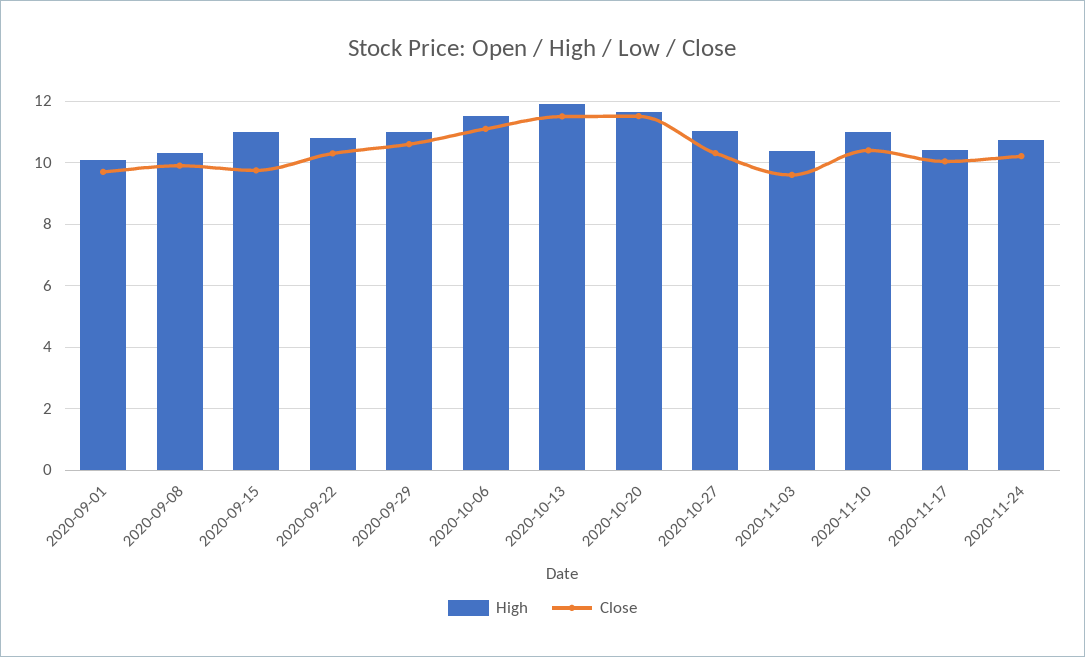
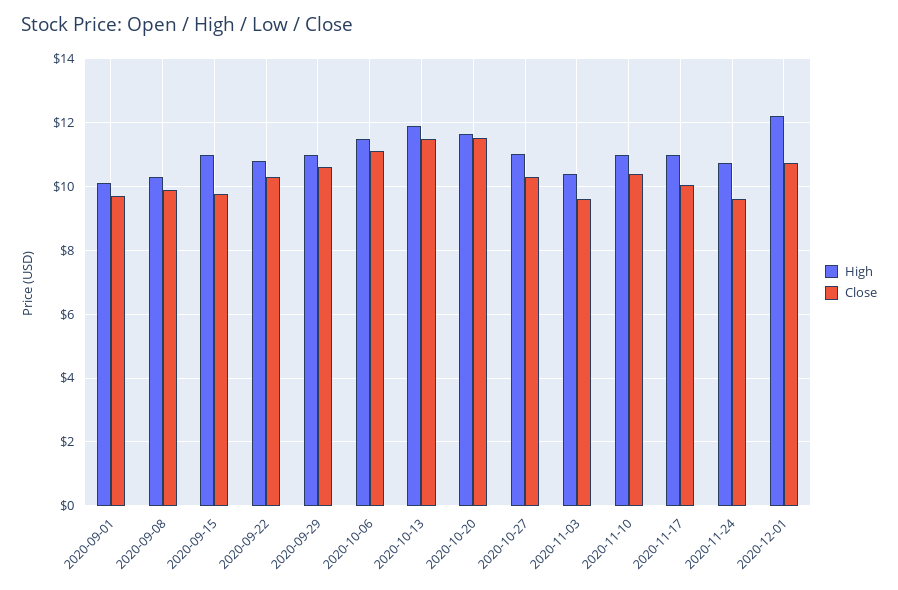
High, 2020-11-17: 10.4 -> 11
Close, 2020-11-24: 10.2 -> 9.6
High, 2020-12-01: none -> 12.2
Close, 2020-12-01: none -> 10.8

